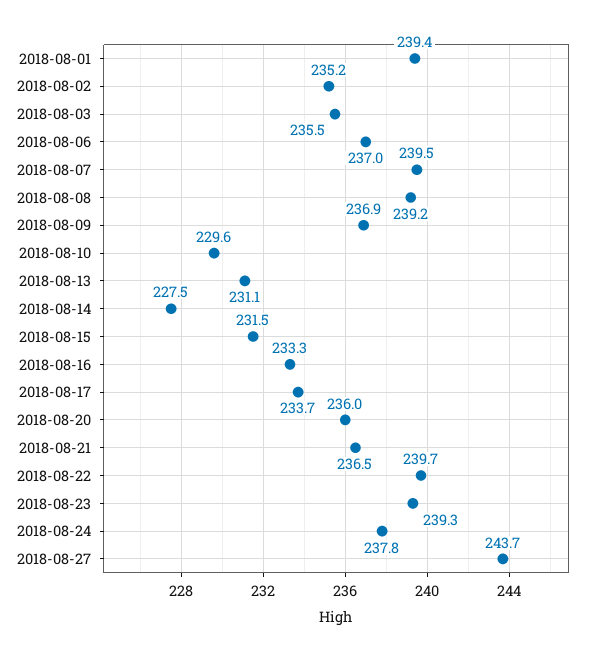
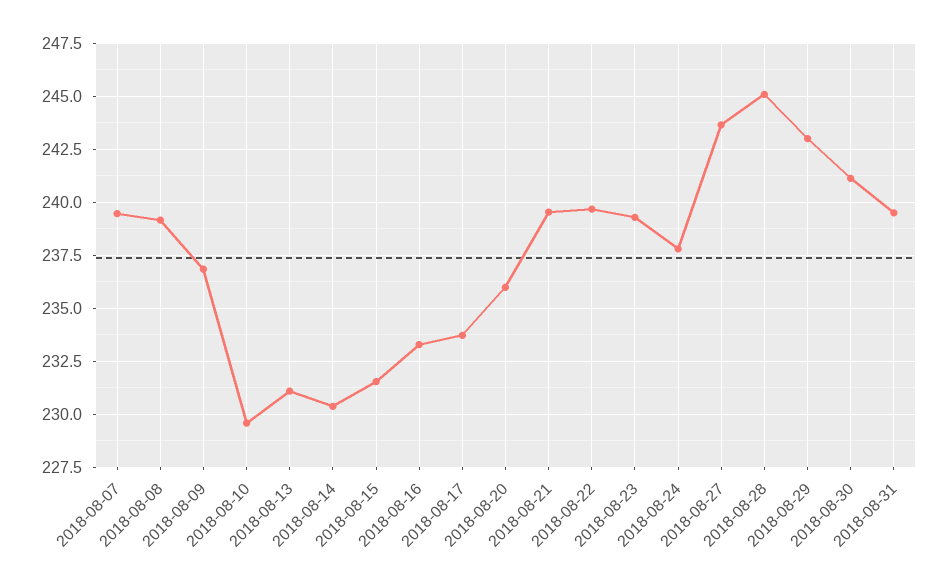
2018-08-01: 239.4 -> none
2018-08-02: 235.2 -> none
2018-08-03: 235.5 -> none
2018-08-06: 237 -> none
2018-08-14: 227.5 -> 230.5
2018-08-21: 236.5 -> 239.5
2018-08-28: none -> 245
2018-08-29: none -> 243
2018-08-30: none -> 241
2018-08-31: none -> 239.5

